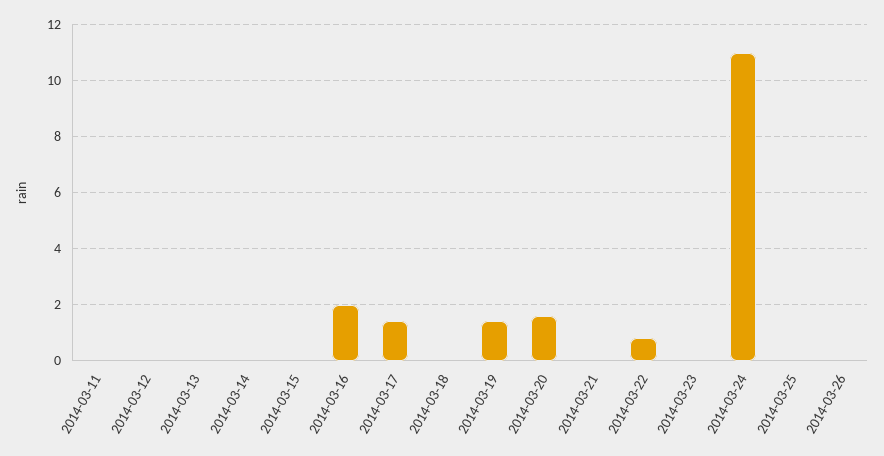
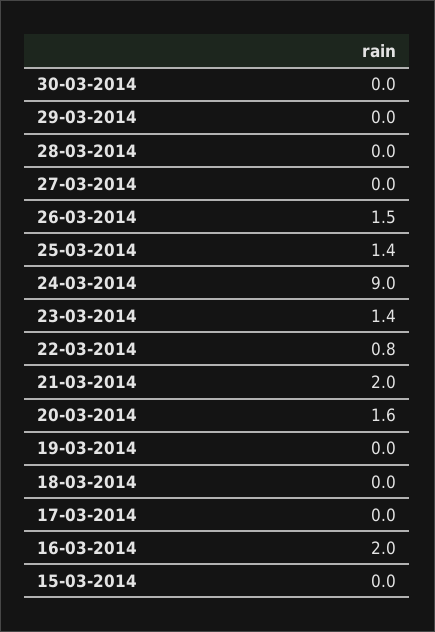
2014-03-11: 0 -> none
2014-03-12: 0 -> none
2014-03-13: 0 -> none
2014-03-14: 0 -> none
2014-03-17: 1.5 -> 0
2014-03-19: 1.5 -> 0
2014-03-21: 0 -> 2
2014-03-23: 0 -> 1.4
2014-03-24: 11 -> 9
2014-03-25: 0 -> 1.4
2014-03-26: 0 -> 1.5
30-03-2014: none -> 0
29-03-2014: none -> 0
28-03-2014: none -> 0
27-03-2014: none -> 0

